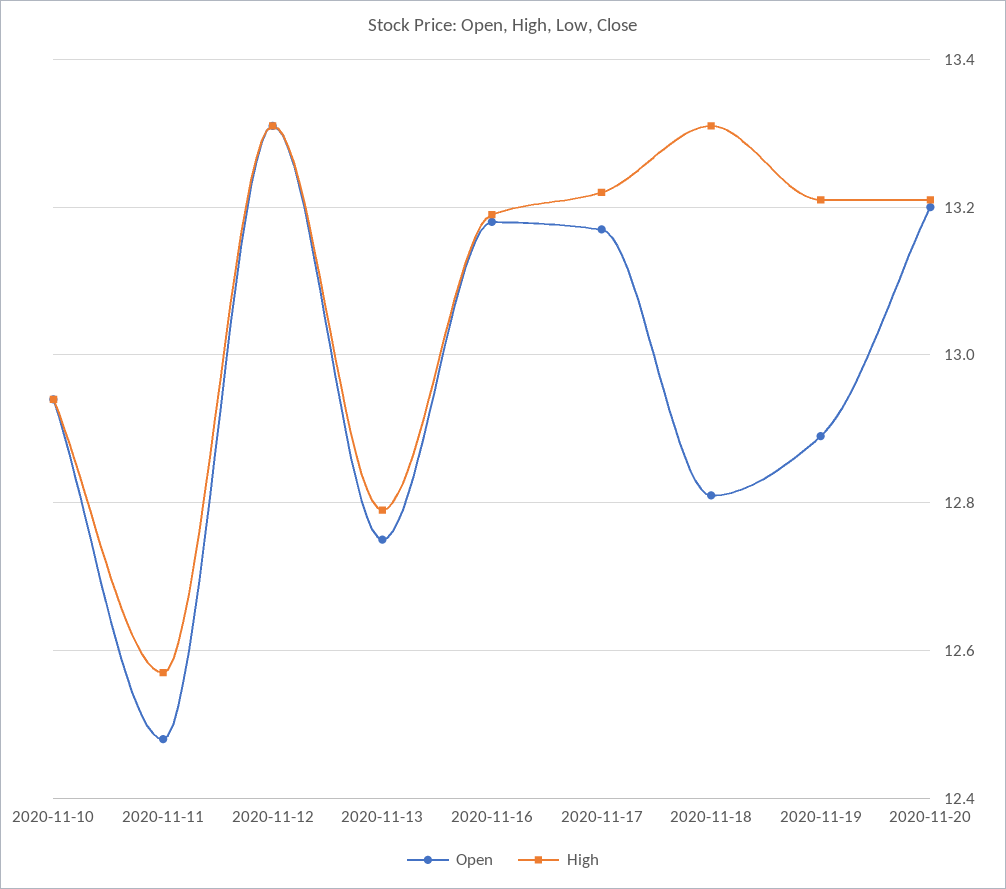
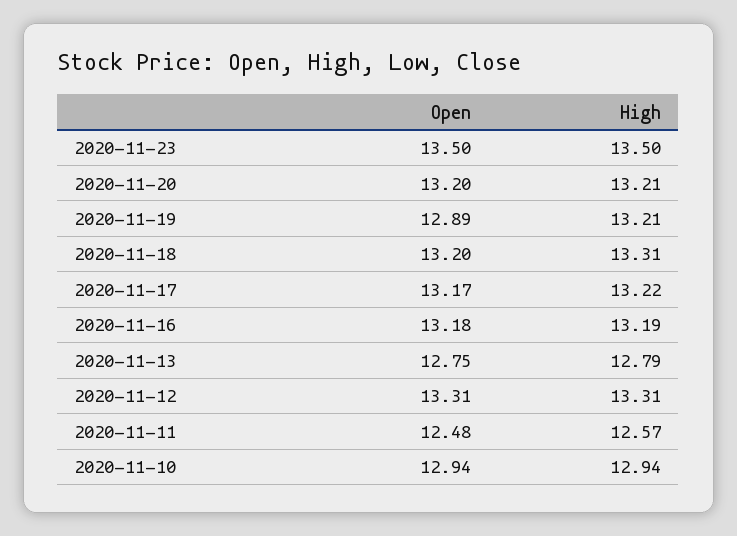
Open, 2020-11-18: 12.8 -> 13.2
Open, 2020-11-23: none -> 13.5
High, 2020-11-23: none -> 13.5

